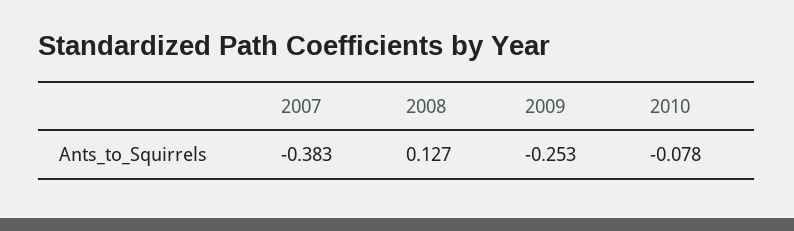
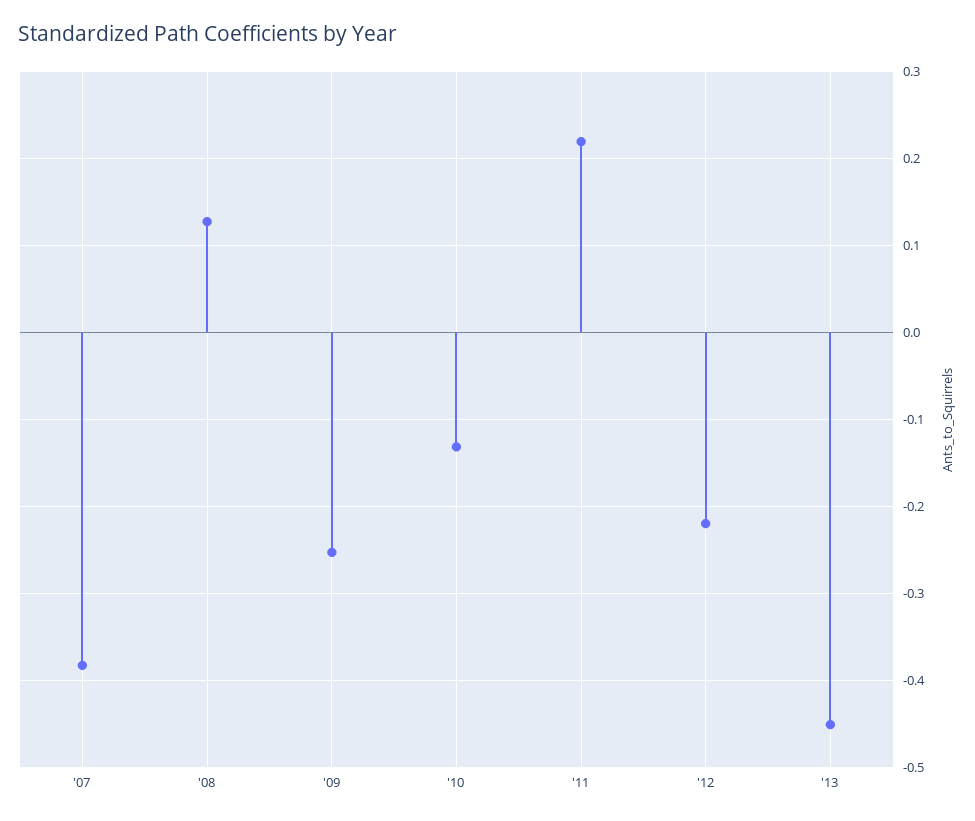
2010: -0.078 -> -0.13
'11: none -> 0.22
'12: none -> -0.22
'13: none -> -0.45

